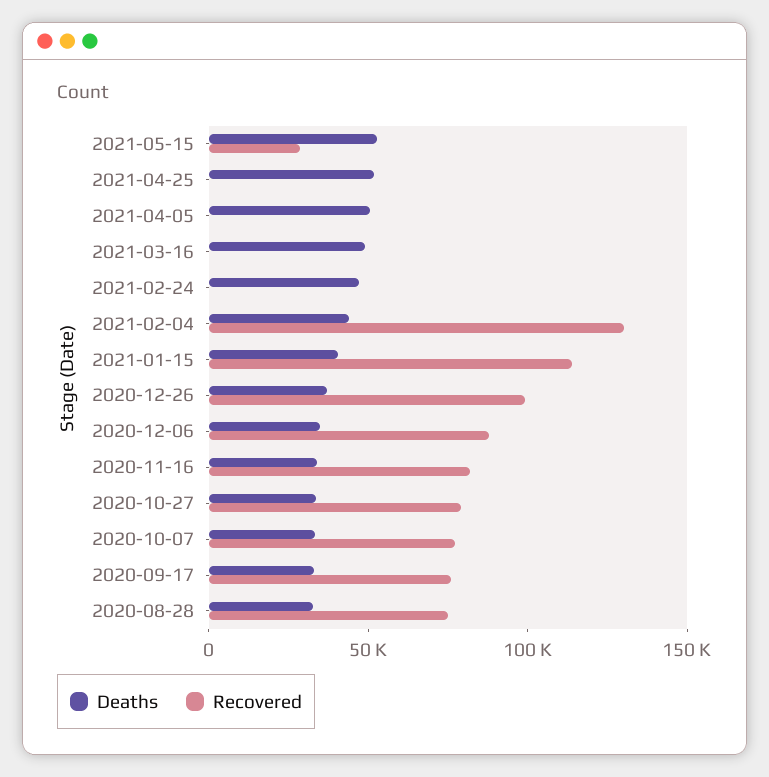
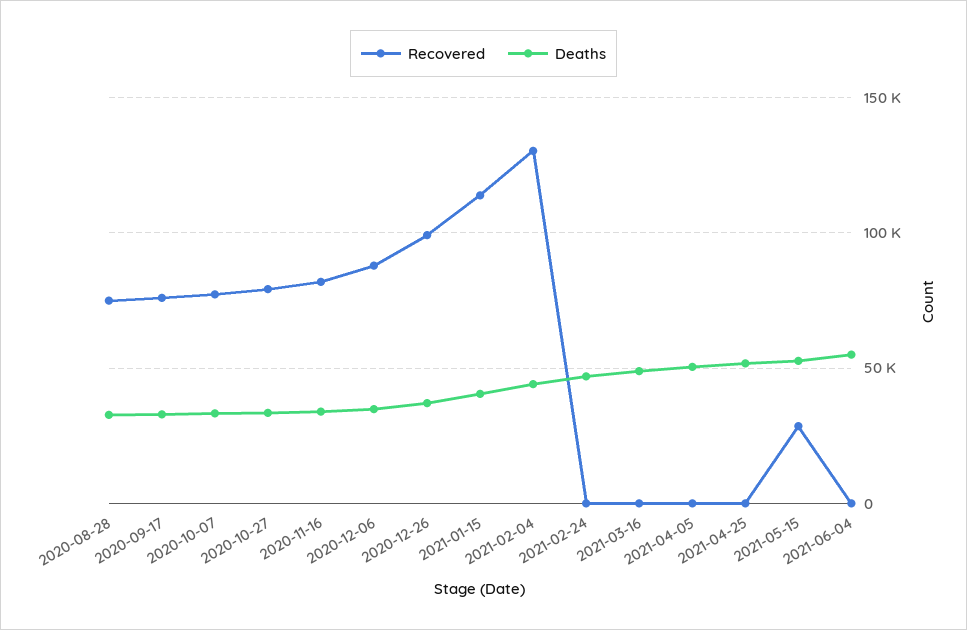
Recovered, 2021-06-04: none -> 0
Deaths, 2021-06-04: none -> 55000

